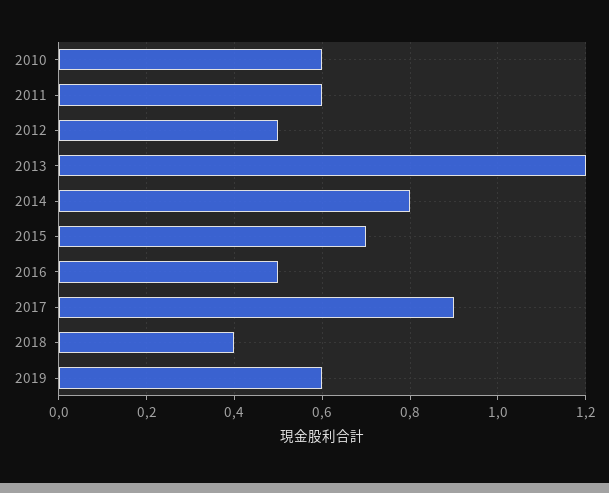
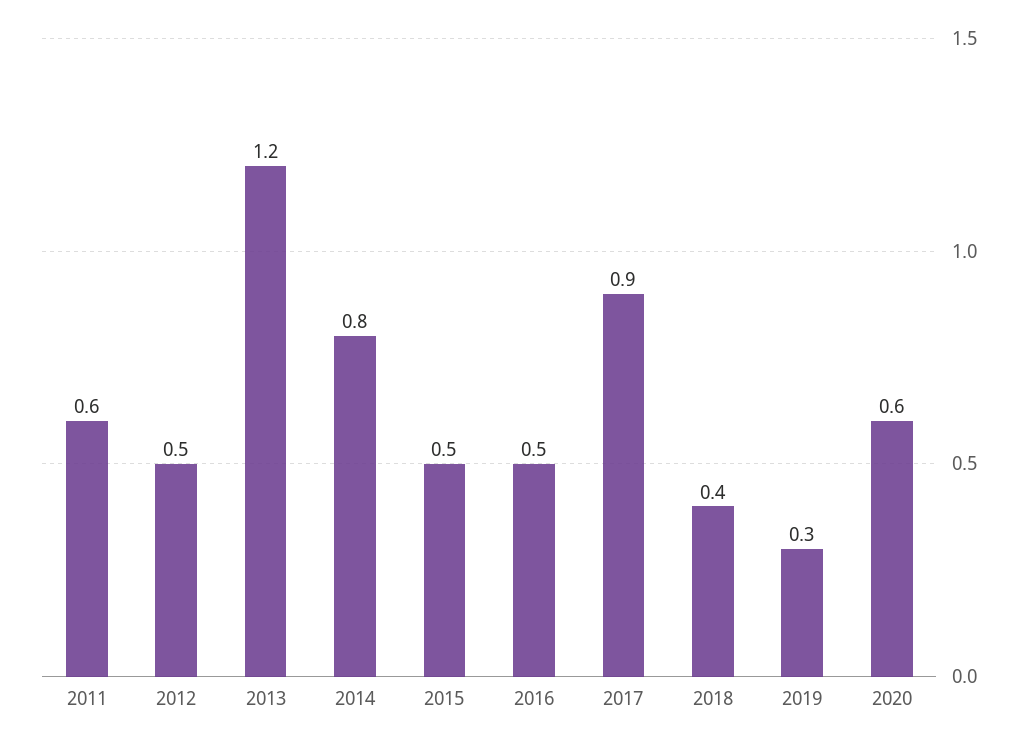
2010: 0.6 -> none
2015: 0.7 -> 0.5
2019: 0.6 -> 0.3
2020: none -> 0.6

